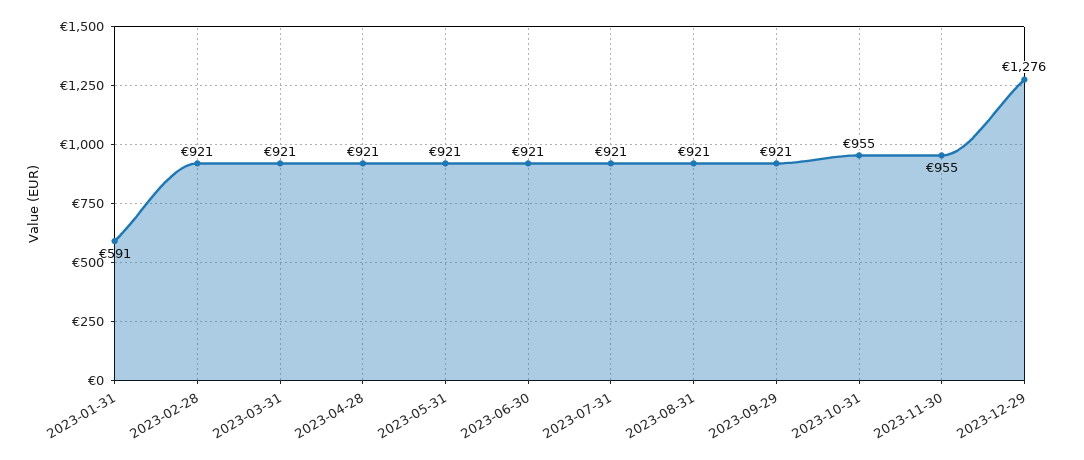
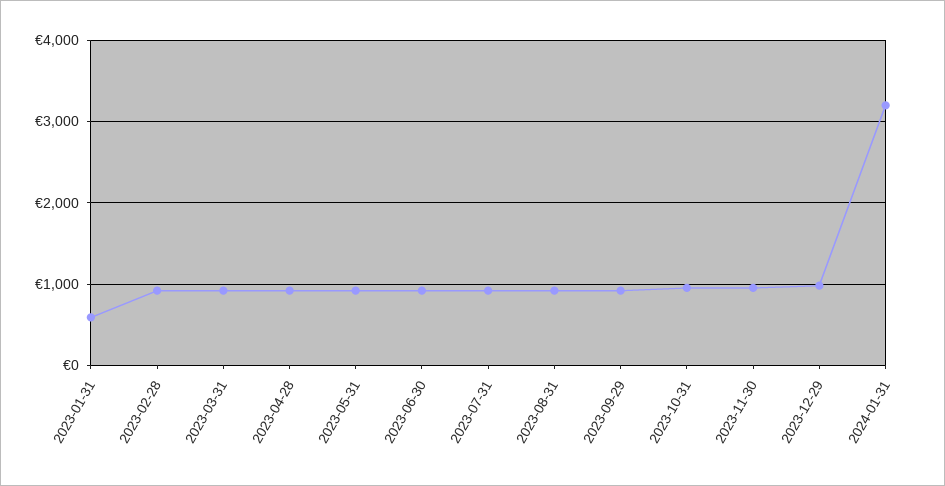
2023-12-29: 1276 -> 1000
2024-01-31: none -> 3200

